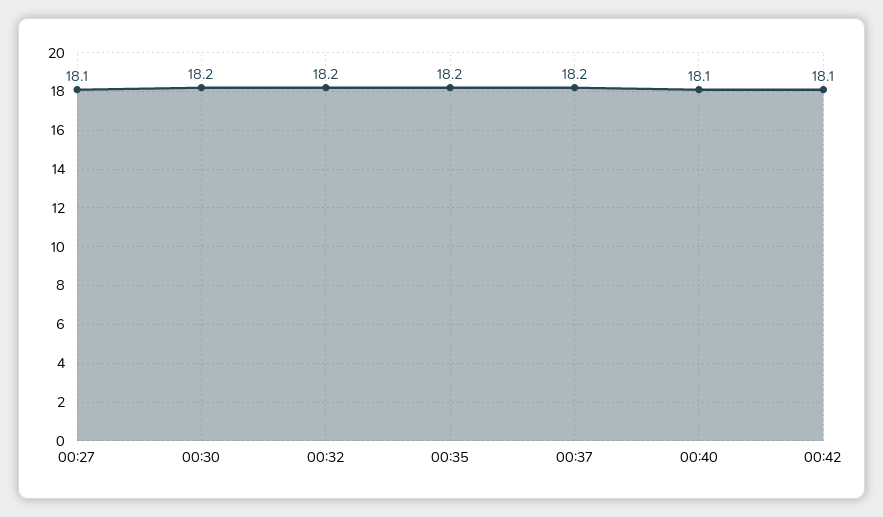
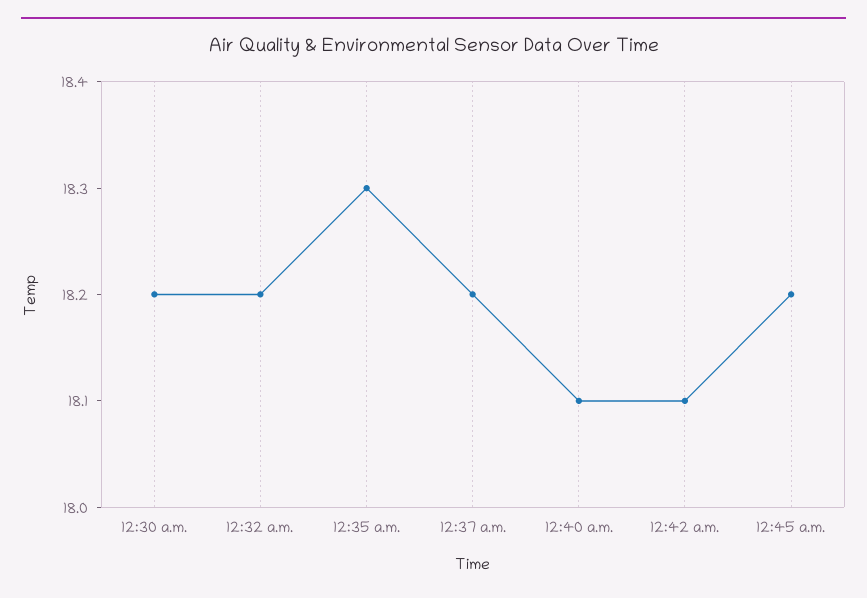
00:27: 18.1 -> none
00:35: 18.2 -> 18.3
12:45 a.m.: none -> 18.2

